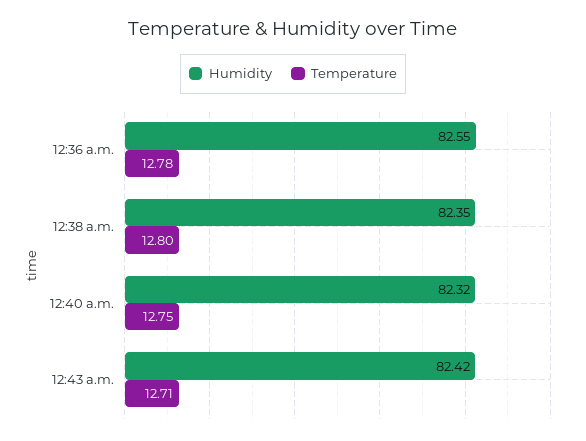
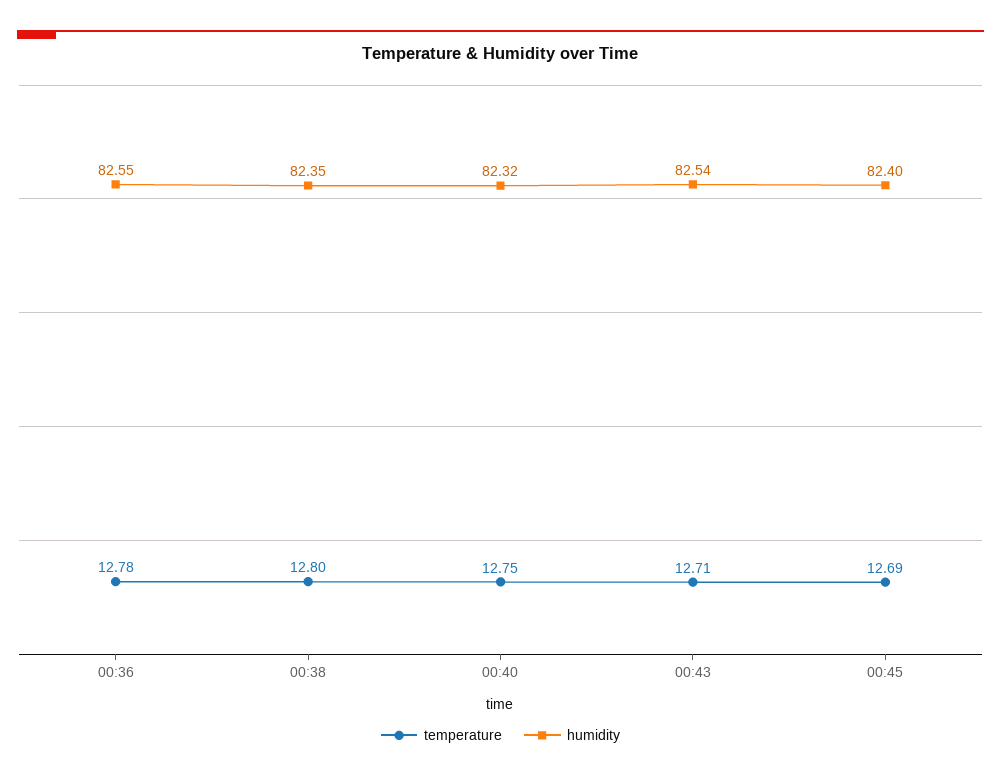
Humidity, 12:43 a.m.: 82.42 -> 82.54
Temperature, 00:45: none -> 12.69
Humidity, 00:45: none -> 82.4

